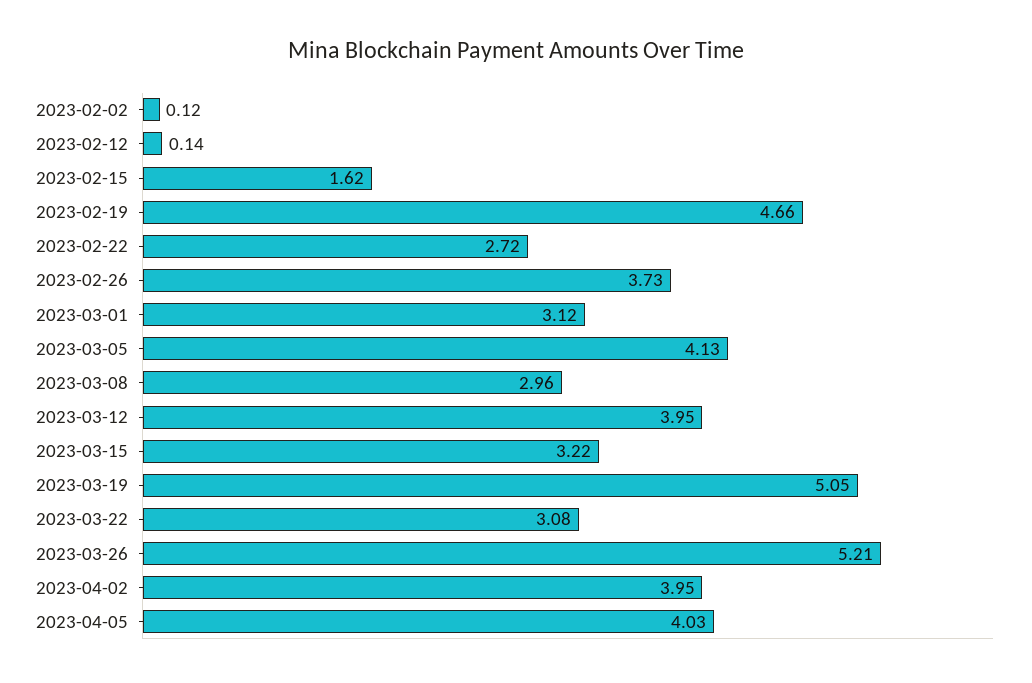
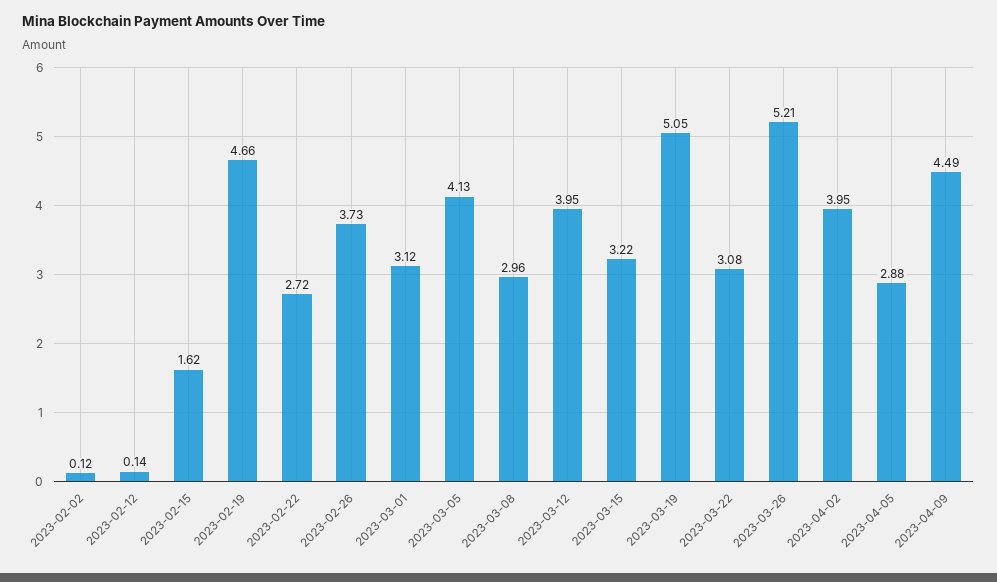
2023-04-05: 4.03 -> 2.88
2023-04-09: none -> 4.49

